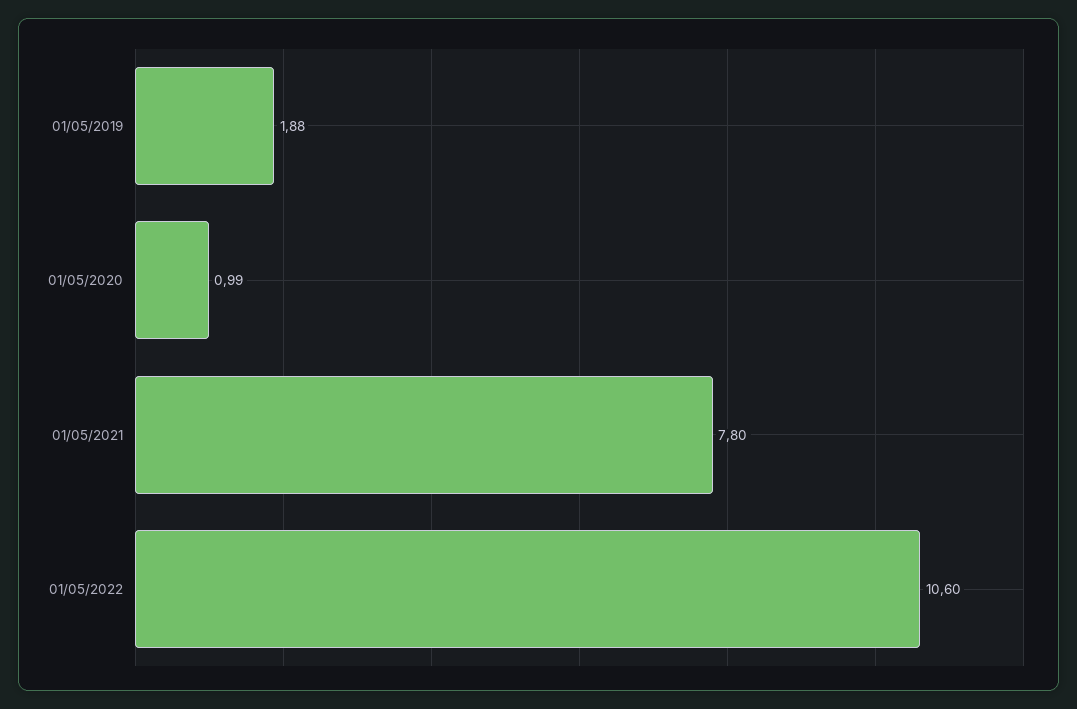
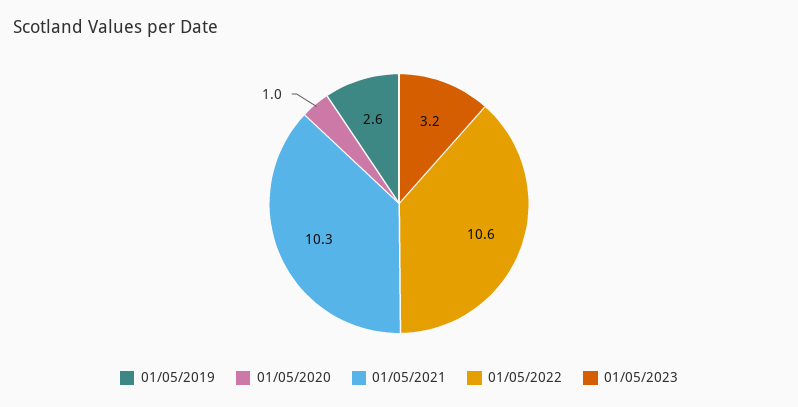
01/05/2019: 1.88 -> 2.6
01/05/2021: 7.8 -> 10.3
01/05/2023: none -> 3.2

